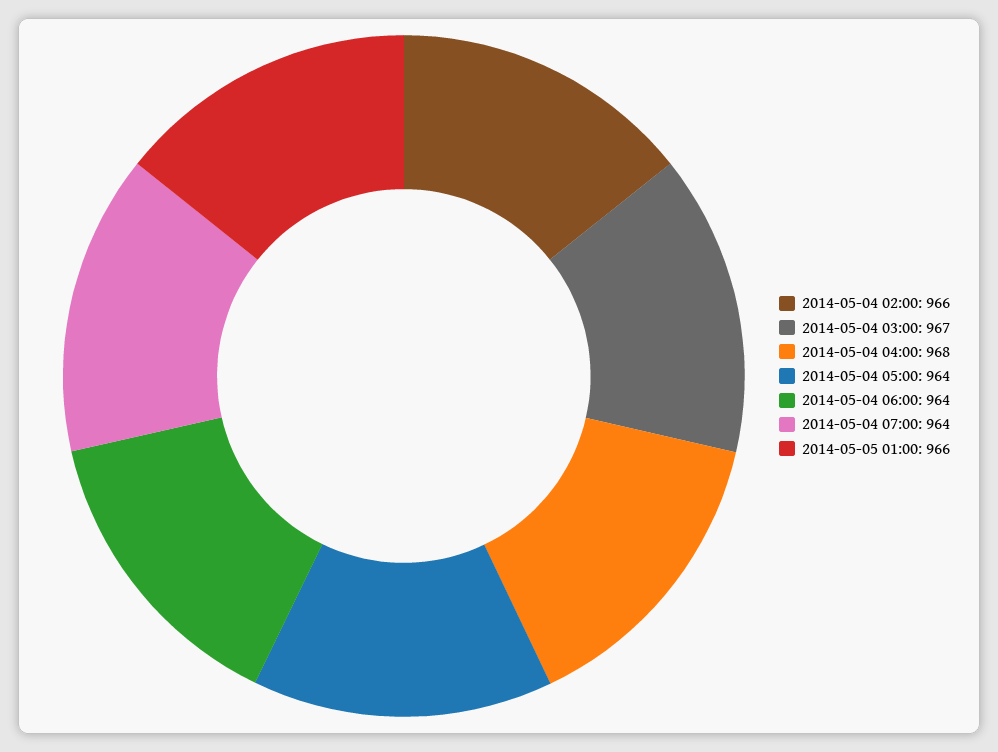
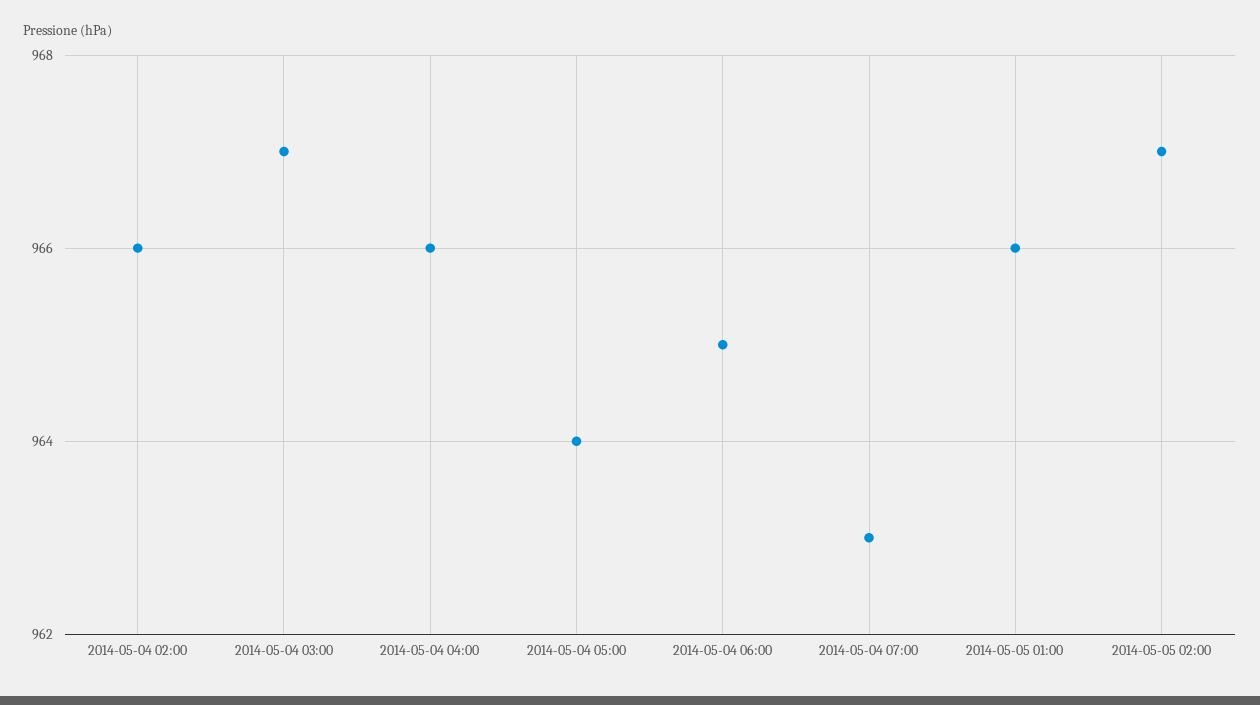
2014-05-04 04:00: 968 -> 966
2014-05-04 06:00: 964 -> 965
2014-05-04 07:00: 964 -> 963
2014-05-05 02:00: none -> 967

